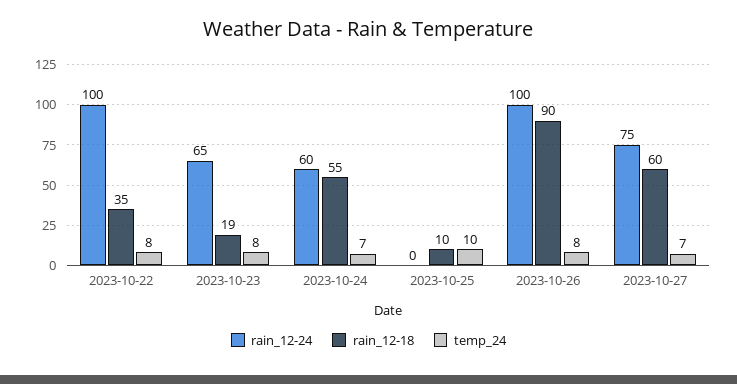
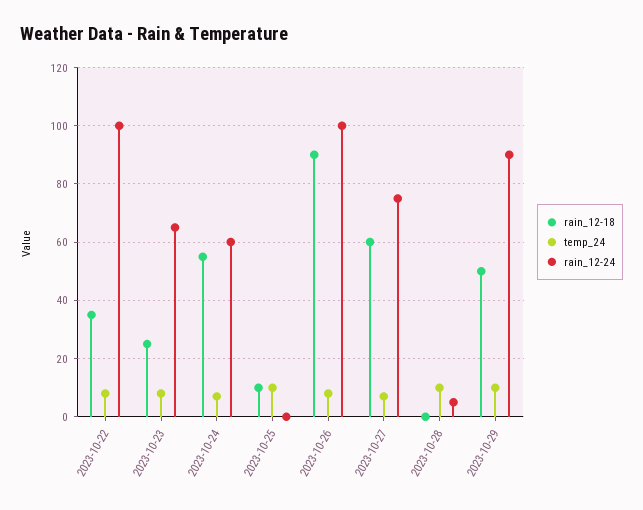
rain_12-18, 2023-10-23: 19 -> 25
rain_12-18, 2023-10-28: none -> 0
temp_24, 2023-10-28: none -> 10
rain_12-24, 2023-10-28: none -> 5
rain_12-18, 2023-10-29: none -> 50
temp_24, 2023-10-29: none -> 10
rain_12-24, 2023-10-29: none -> 90

